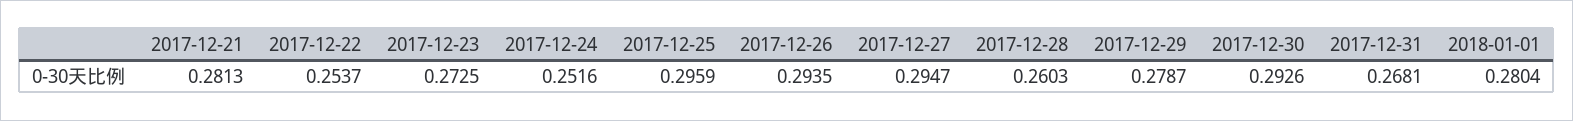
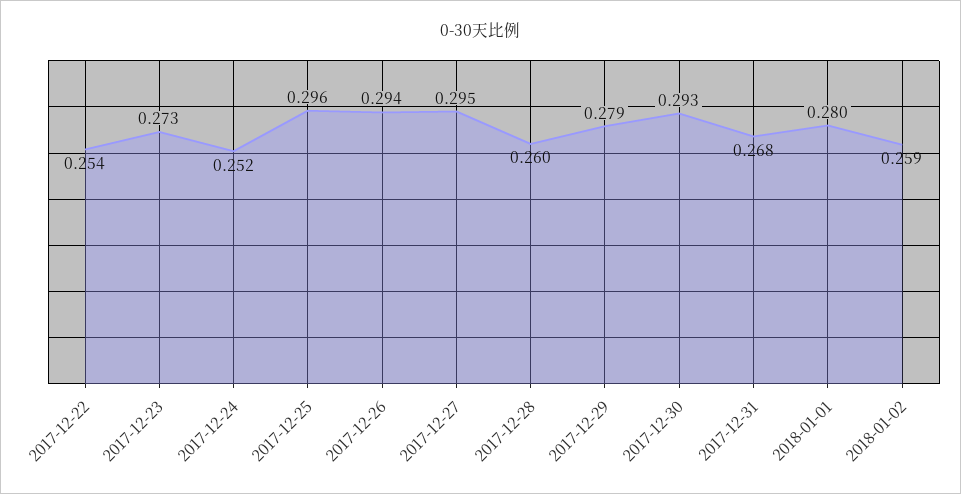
2017-12-21: 0.2813 -> none
2018-01-02: none -> 0.259

